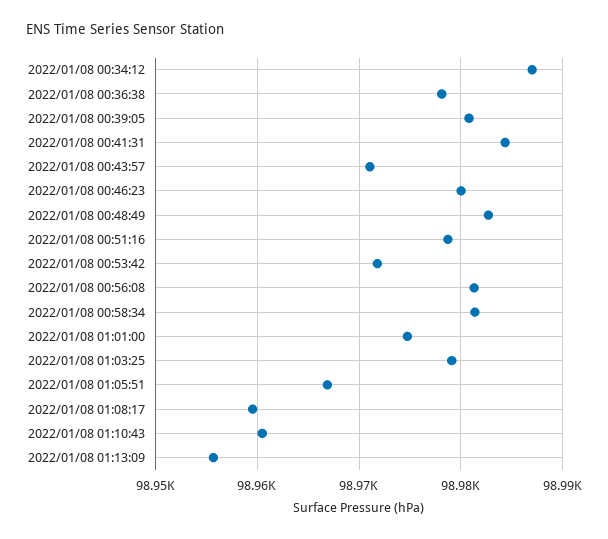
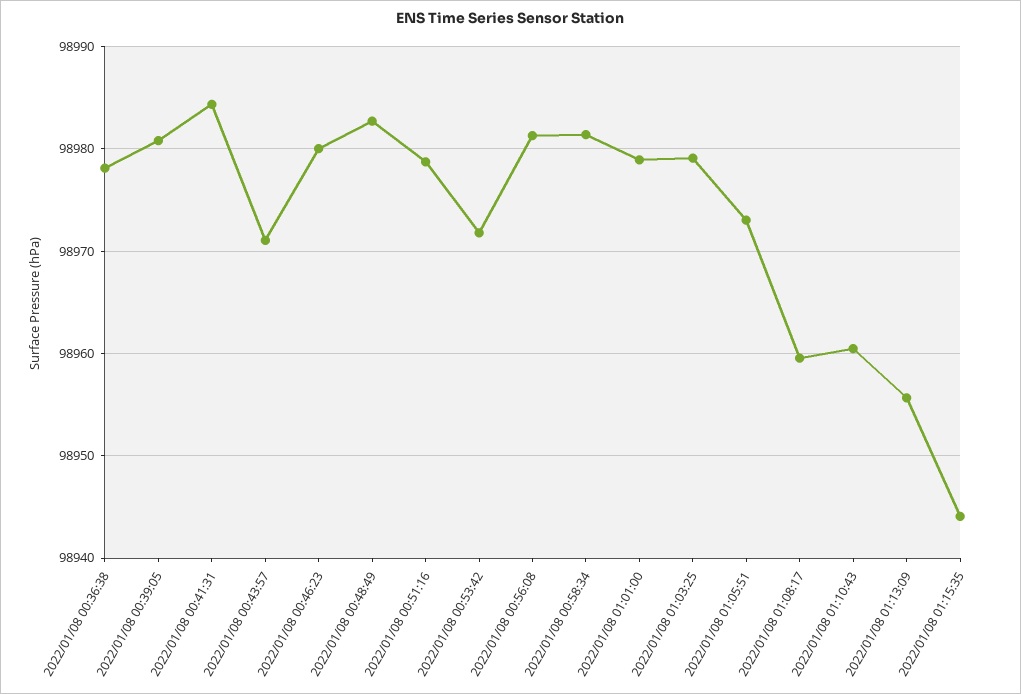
2022/01/08 00:34:12: 98987 -> none
2022/01/08 01:01:00: 98975 -> 98979
2022/01/08 01:05:51: 98967 -> 98973
2022/01/08 01:15:35: none -> 98944

